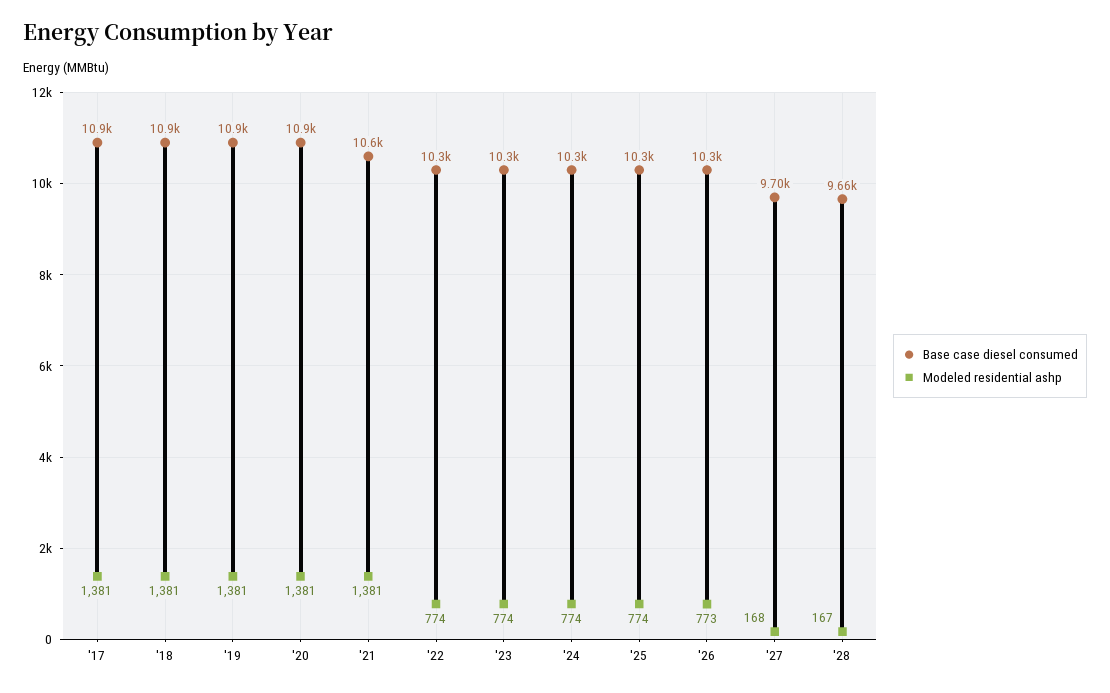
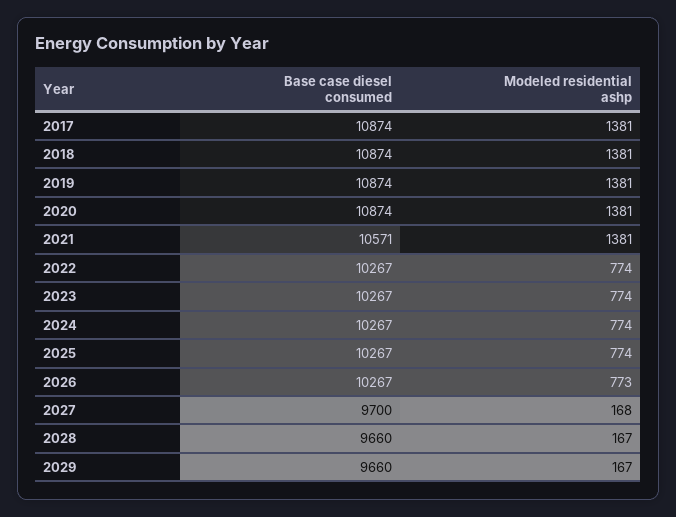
Base case diesel consumed, 2029: none -> 9660
Modeled residential ashp, 2029: none -> 167

